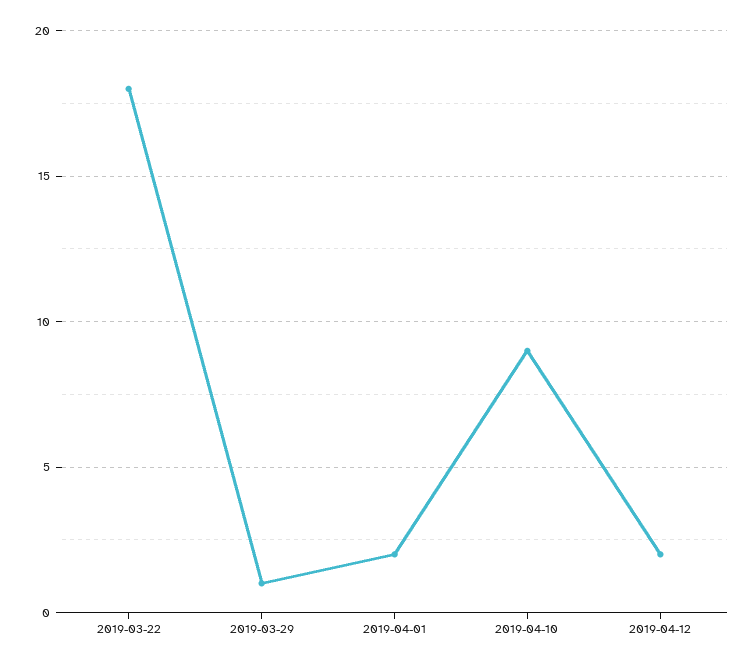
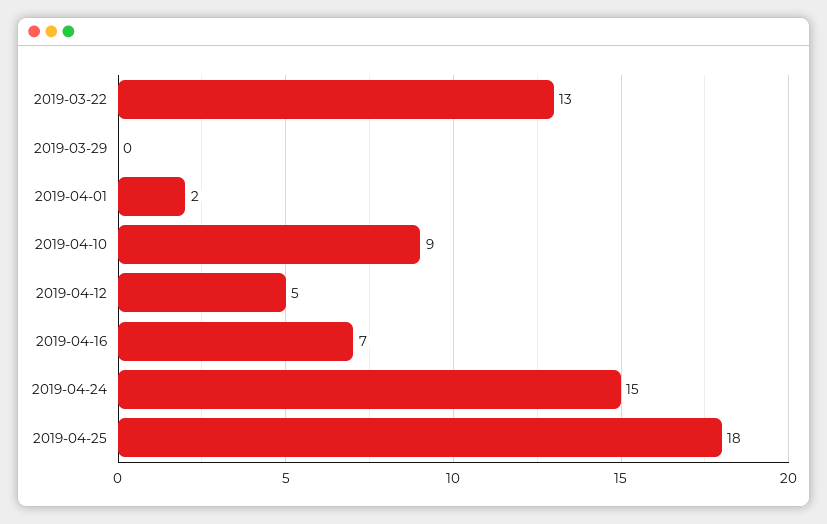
2019-03-22: 18 -> 13
2019-03-29: 1 -> 0
2019-04-12: 2 -> 5
2019-04-16: none -> 7
2019-04-24: none -> 15
2019-04-25: none -> 18

